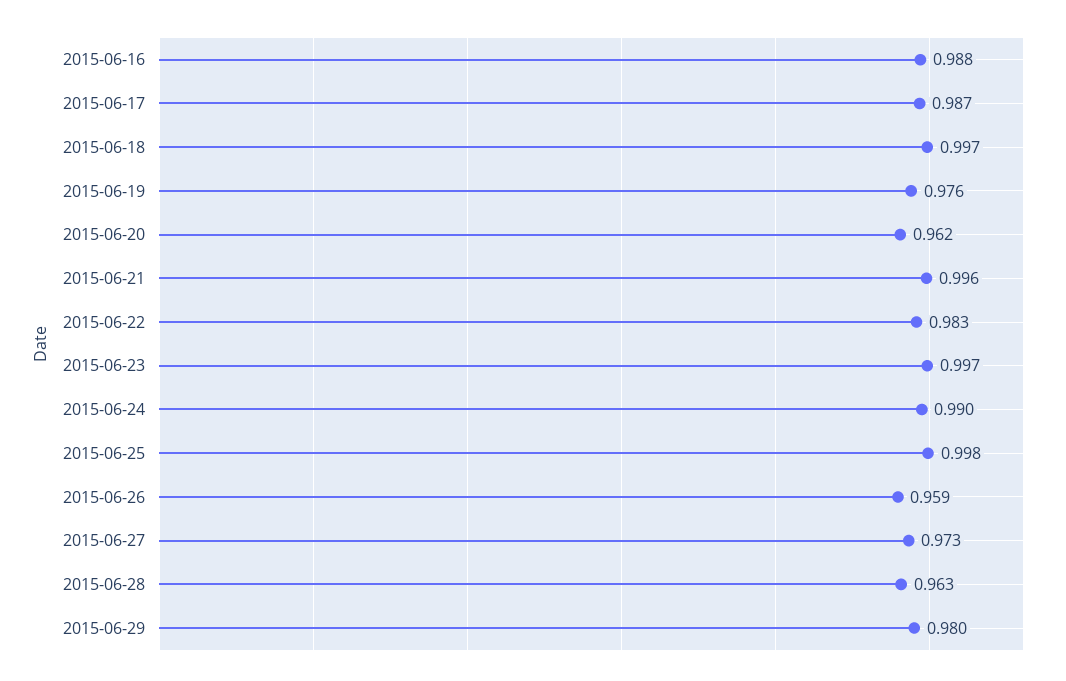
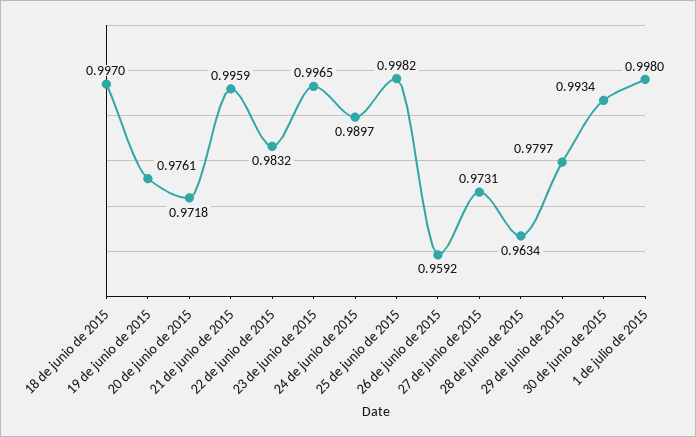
2015-06-16: 0.988 -> none
2015-06-17: 0.987 -> none
2015-06-20: 0.962 -> 0.9718
30 de junio de 2015: none -> 0.9934
1 de julio de 2015: none -> 0.998

